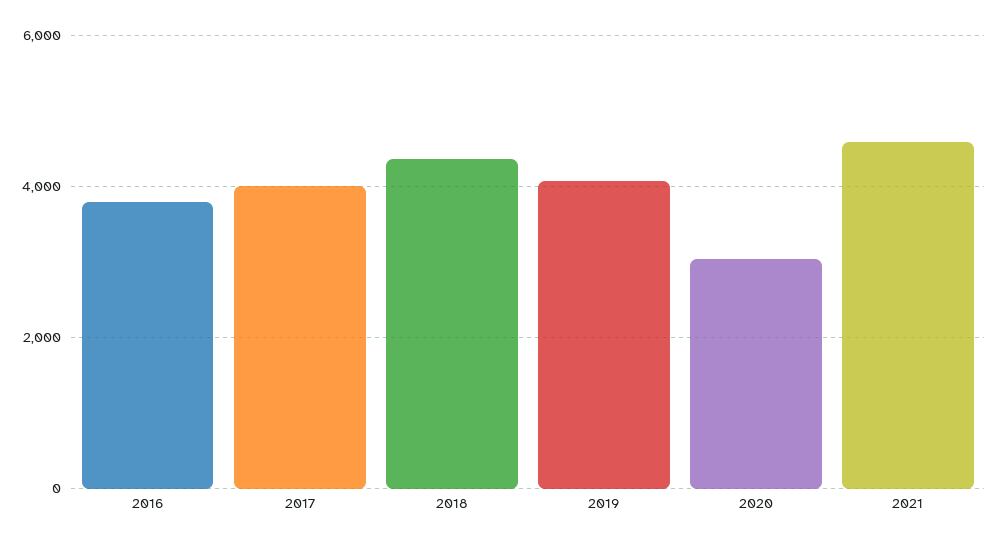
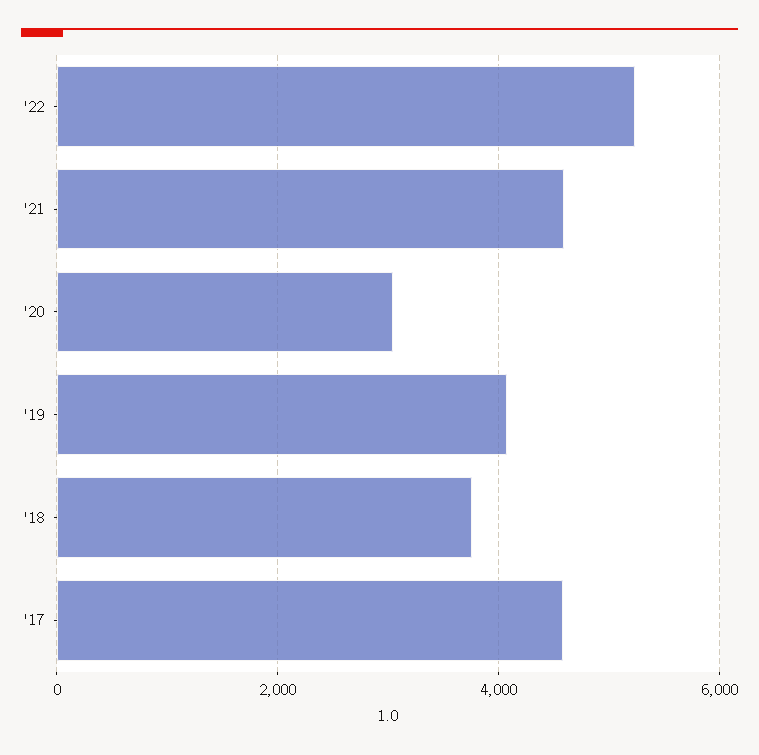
2016: 3800 -> none
2017: 4000 -> 4600
2018: 4400 -> 3800
'22: none -> 5200

